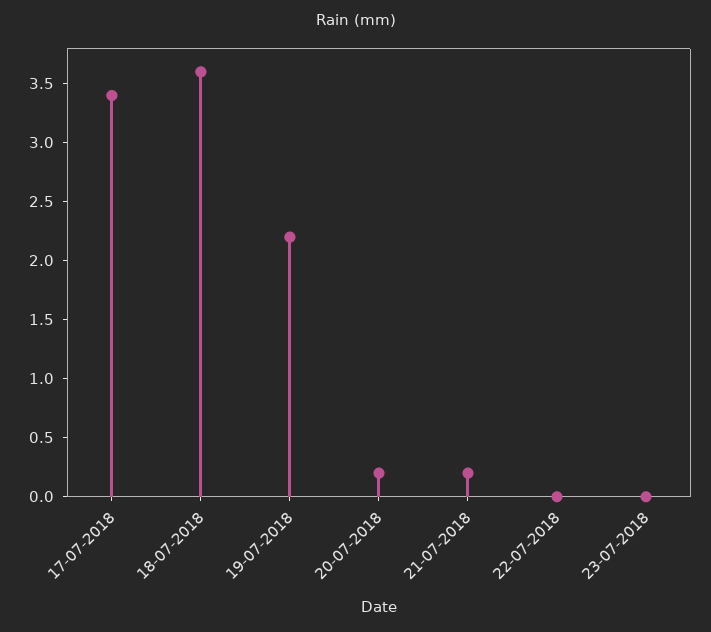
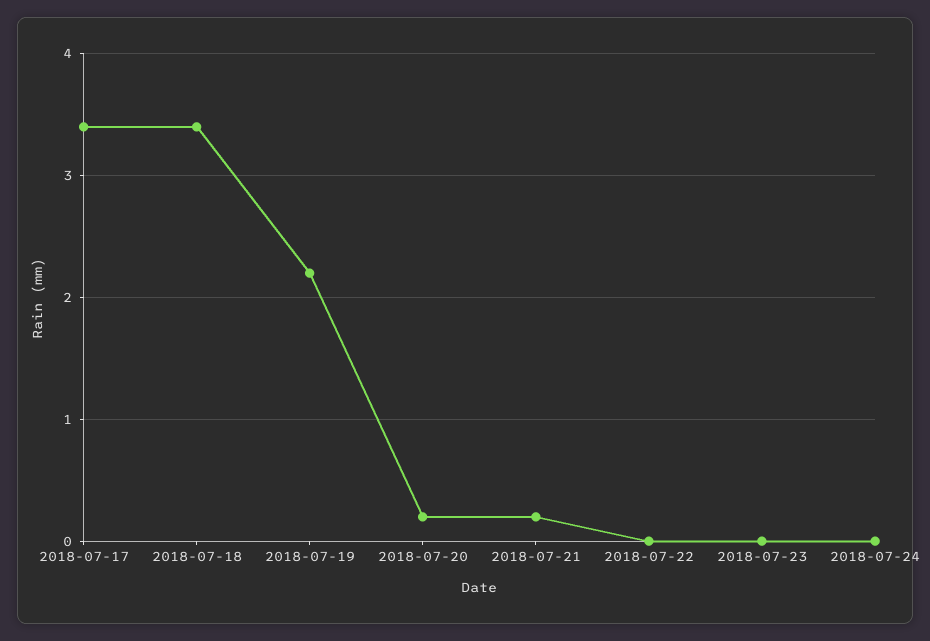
18-07-2018: 3.6 -> 3.4
2018-07-24: none -> 0

